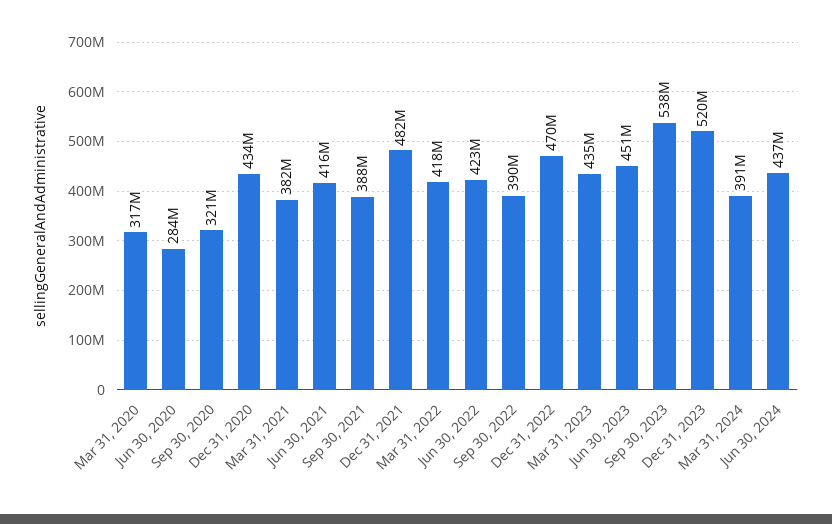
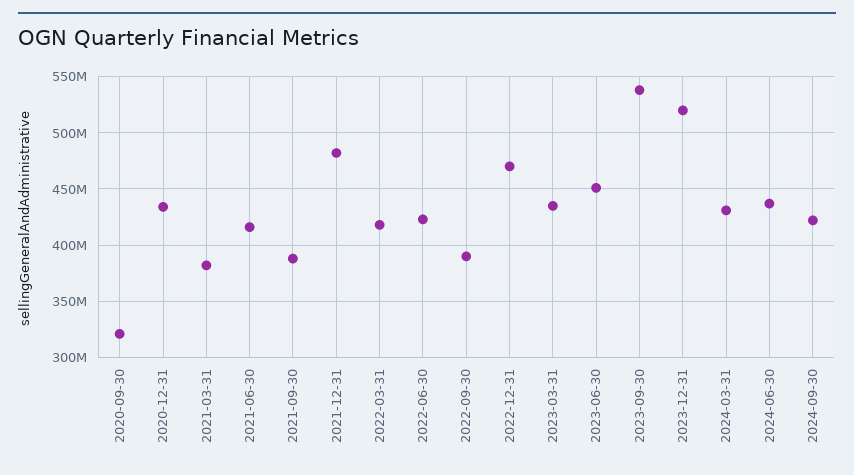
Mar 31, 2020: 317000000 -> none
Jun 30, 2020: 284000000 -> none
Mar 31, 2024: 391000000 -> 430000000
2024-09-30: none -> 420000000

